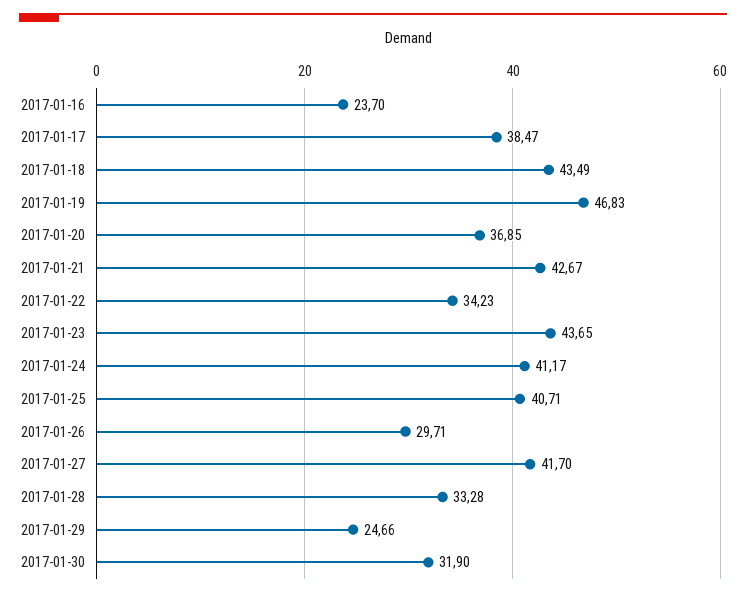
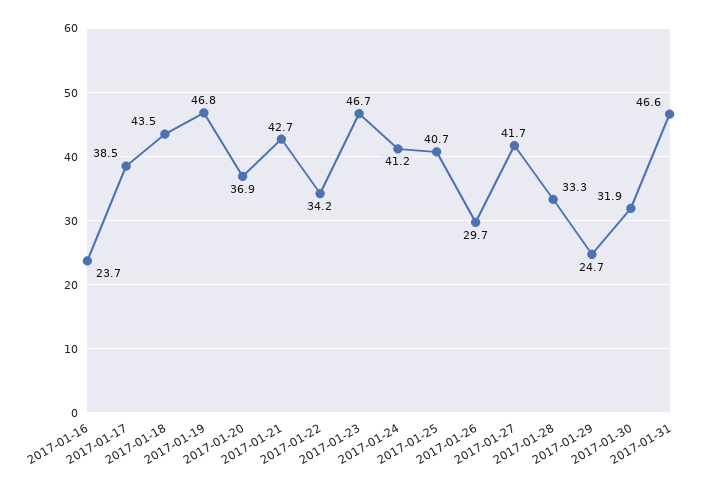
2017-01-23: 43.65 -> 46.7
2017-01-31: none -> 46.6

